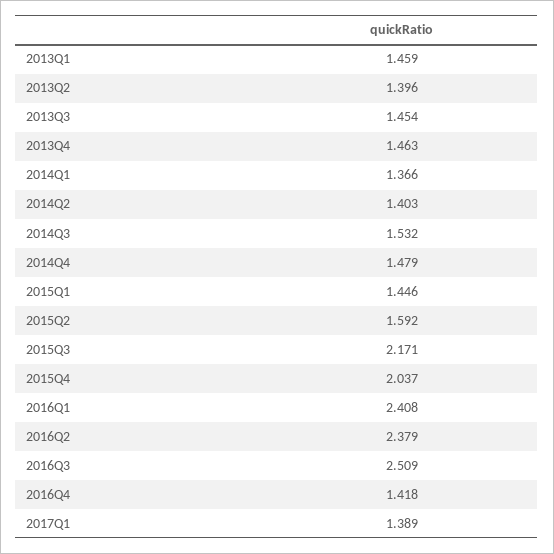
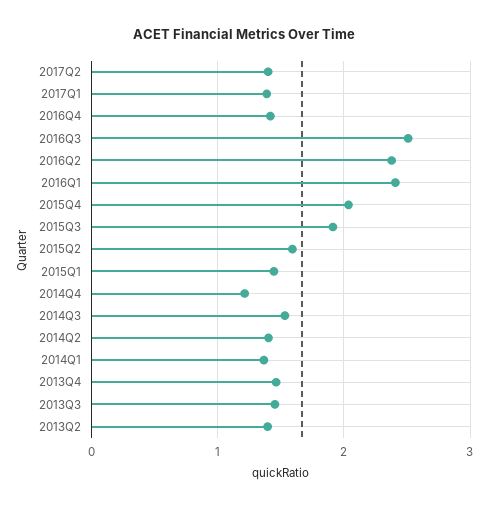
2013Q1: 1.459 -> none
2014Q4: 1.479 -> 1.2
2015Q3: 2.171 -> 1.9
2017Q2: none -> 1.4

